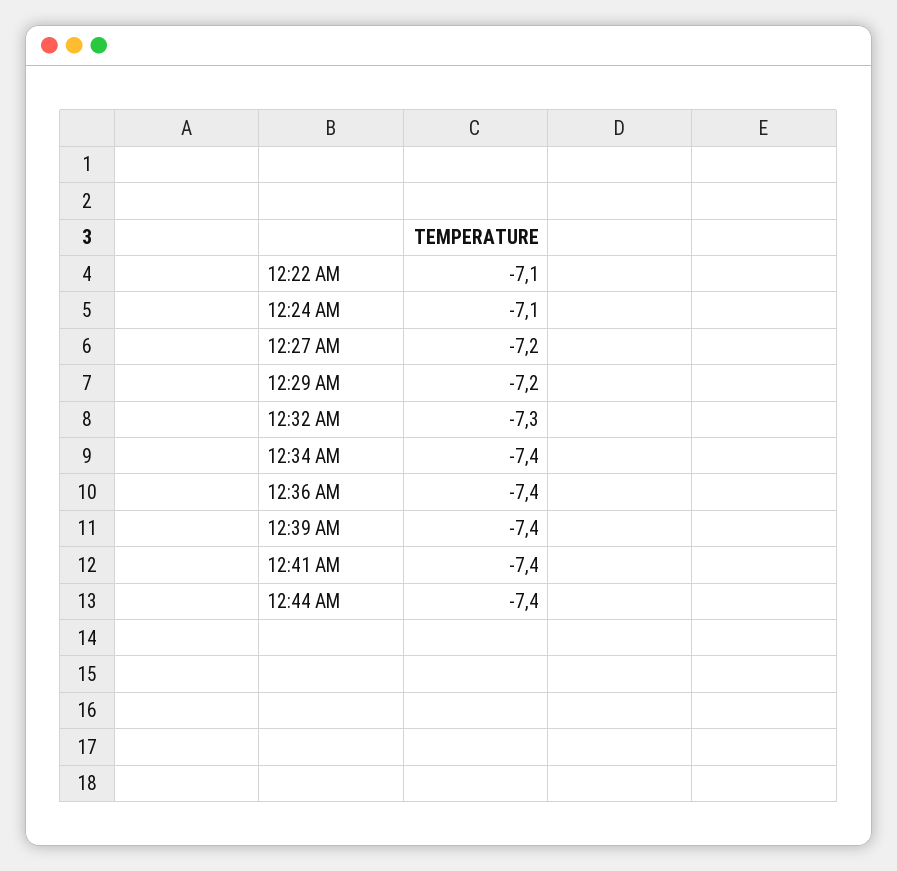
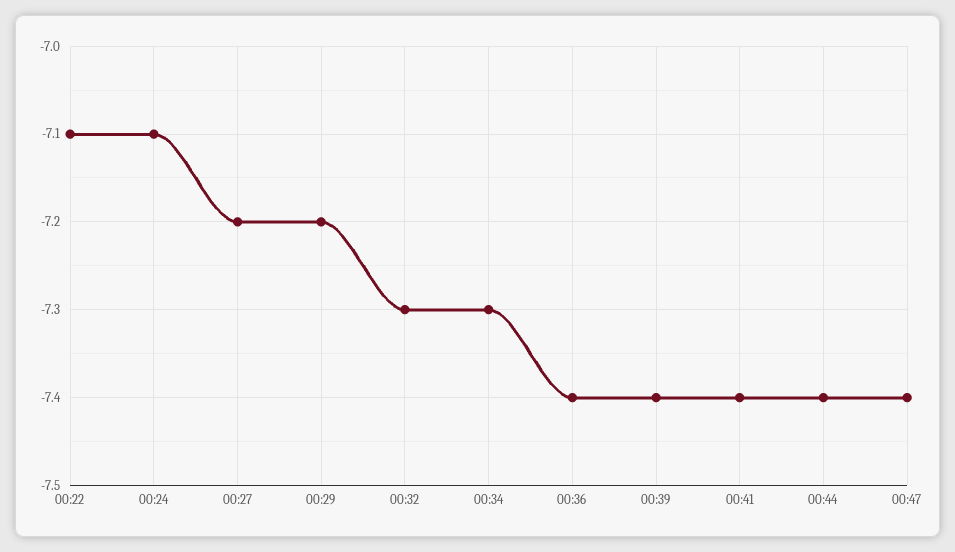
12:34 AM: -7.4 -> -7.3
00:47: none -> -7.4

